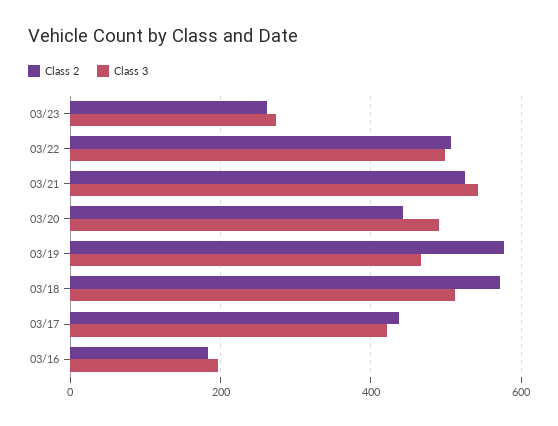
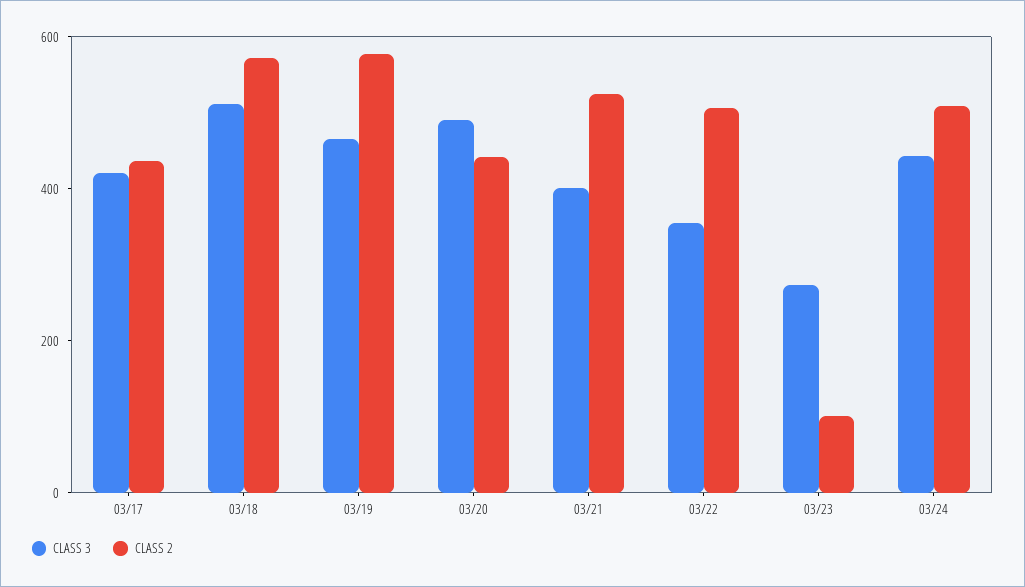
Class 2, 03/23: 260 -> 100
Class 3, 03/22: 500 -> 350
Class 3, 03/21: 540 -> 400
Class 2, 03/16: 180 -> none
Class 3, 03/16: 200 -> none
Class 3, 03/24: none -> 450
Class 2, 03/24: none -> 500

